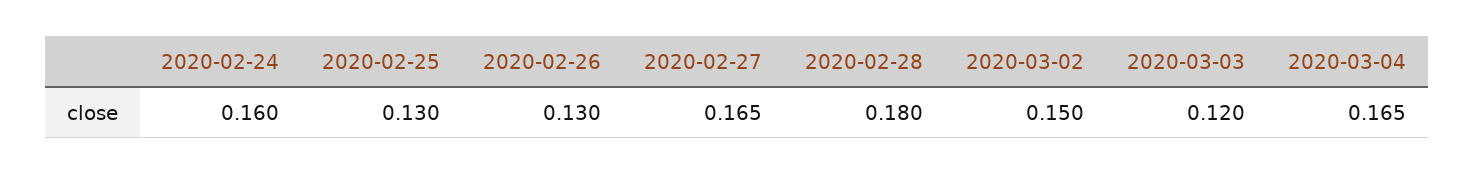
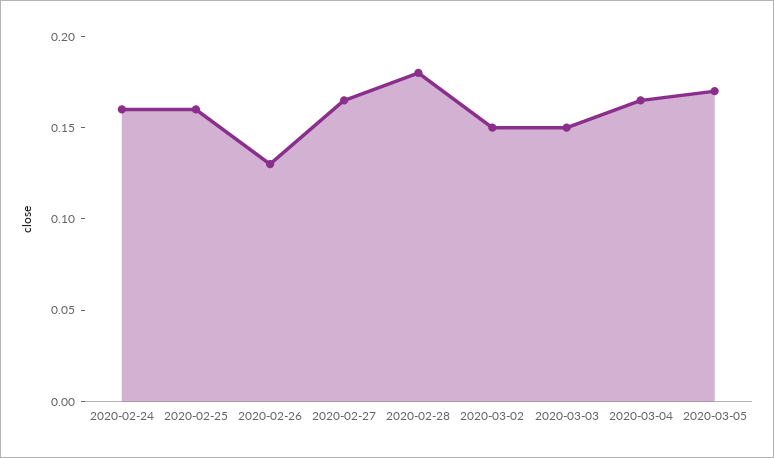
2020-02-25: 0.13 -> 0.16
2020-03-03: 0.12 -> 0.15
2020-03-05: none -> 0.17

